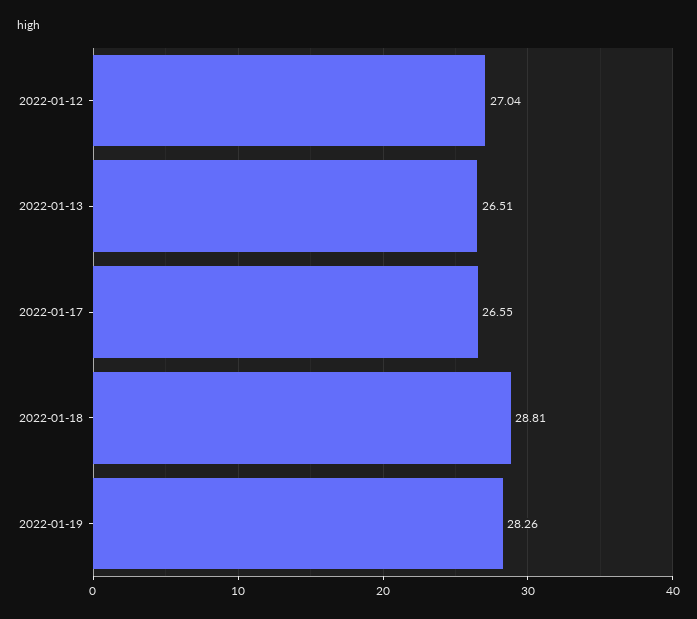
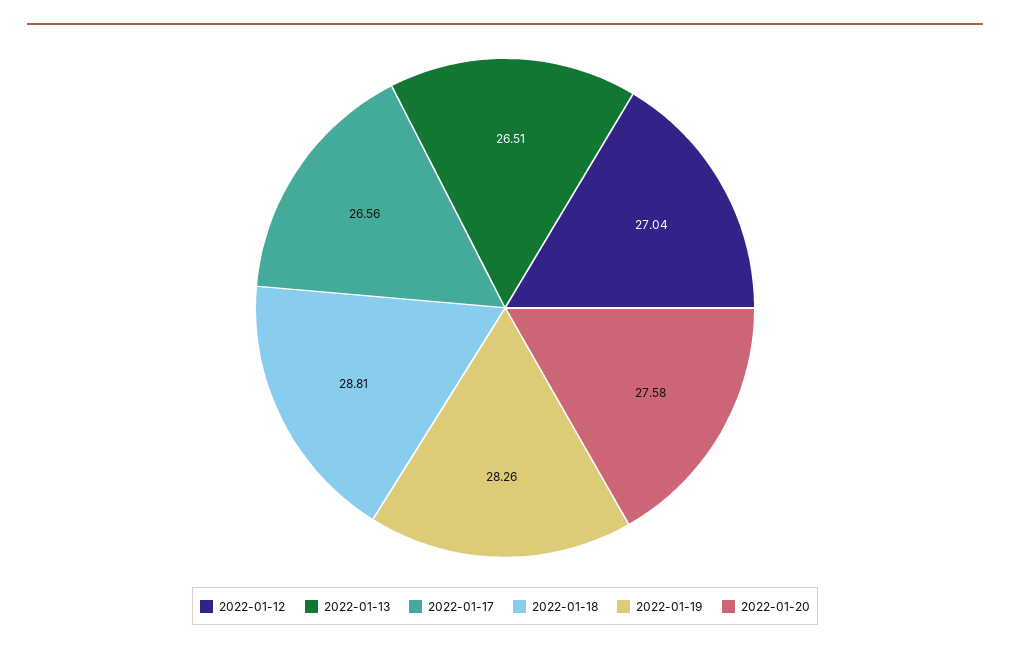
2022-01-17: 26.55 -> 26.56
2022-01-20: none -> 27.58

